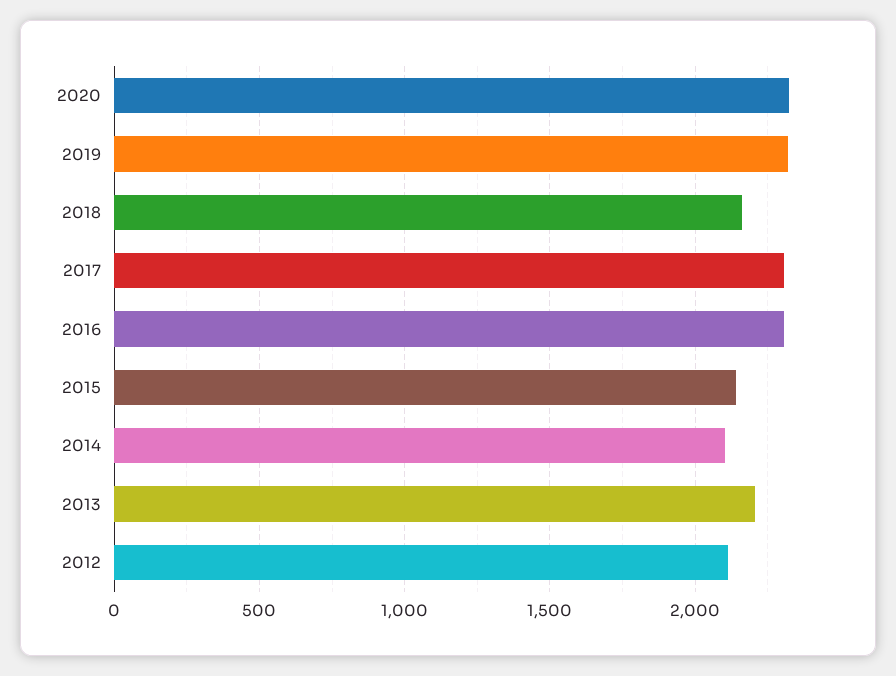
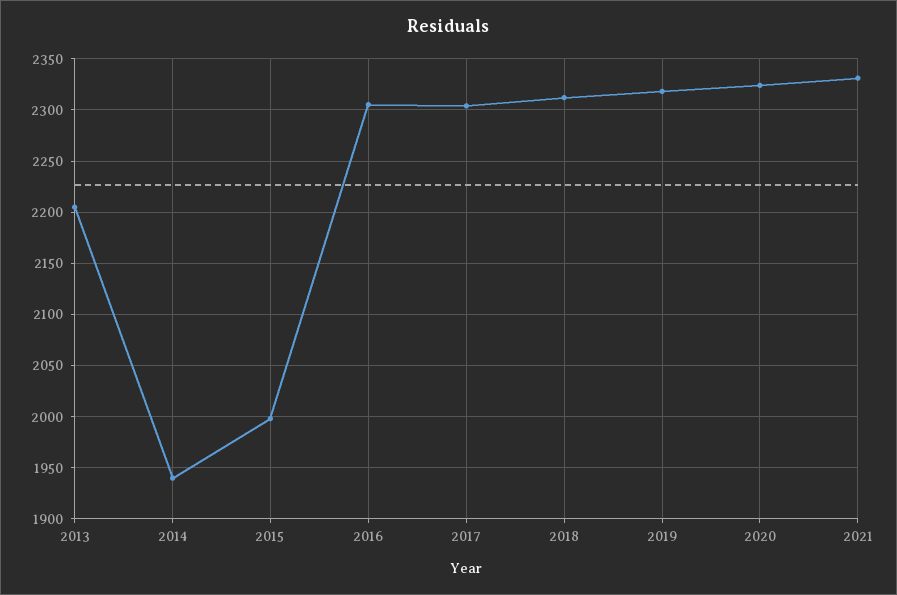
2018: 2150 -> 2310
2015: 2150 -> 2000
2014: 2100 -> 1940
2012: 2100 -> none
2021: none -> 2330

